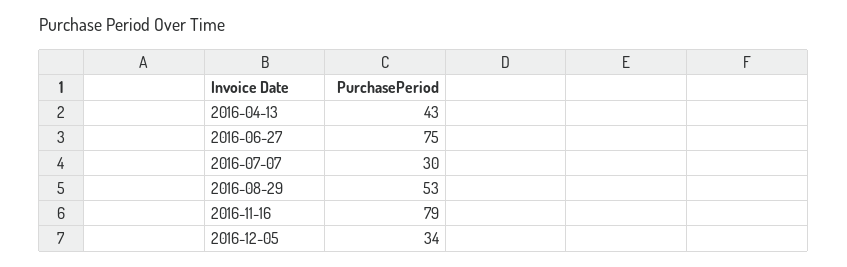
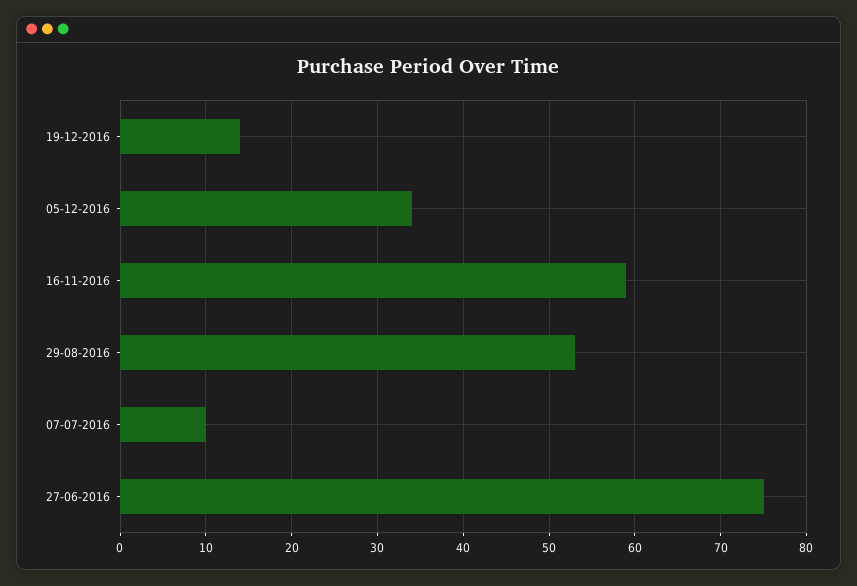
2016-04-13: 43 -> none
2016-07-07: 30 -> 10
2016-11-16: 79 -> 59
19-12-2016: none -> 14

